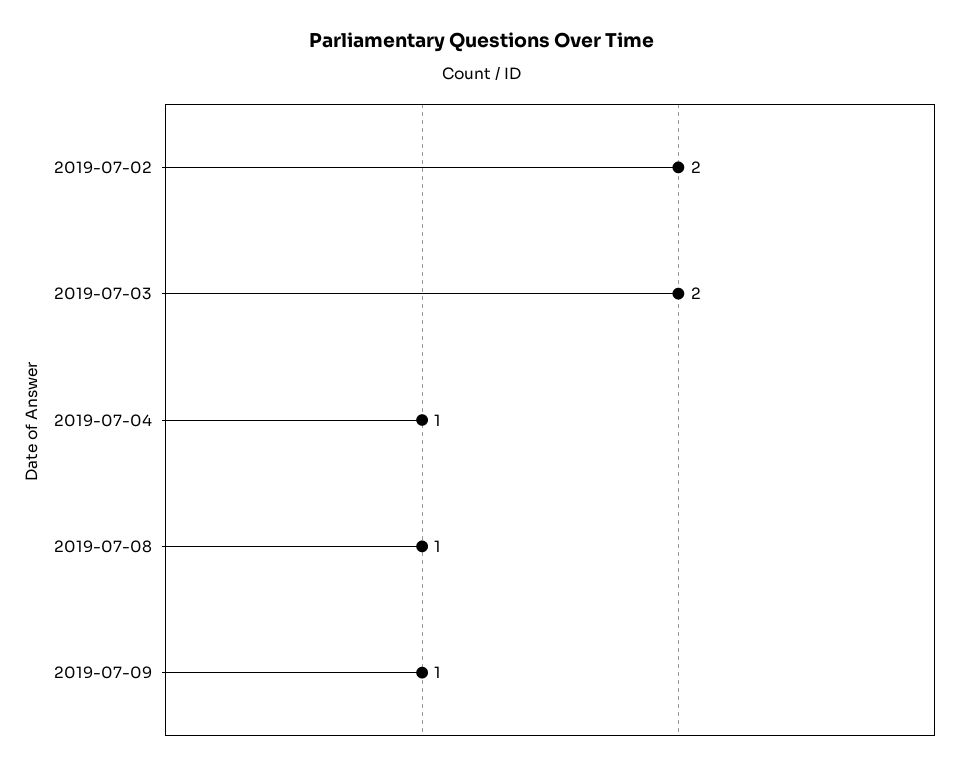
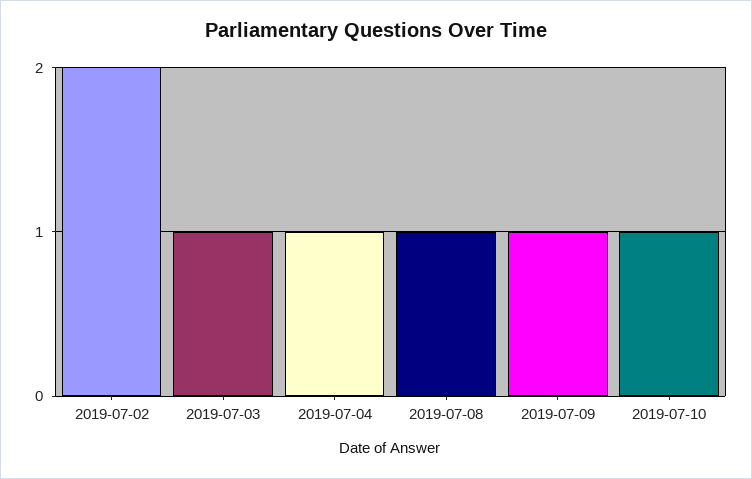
2019-07-03: 2 -> 1
2019-07-10: none -> 1

